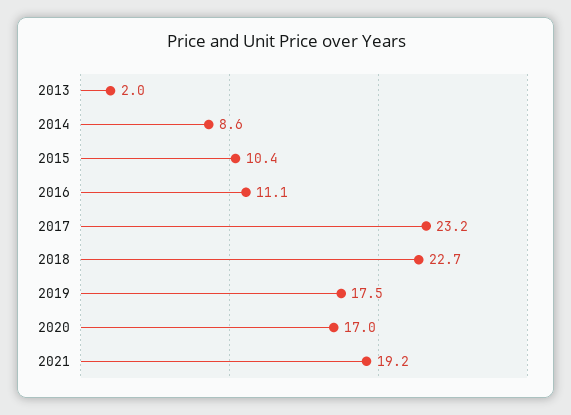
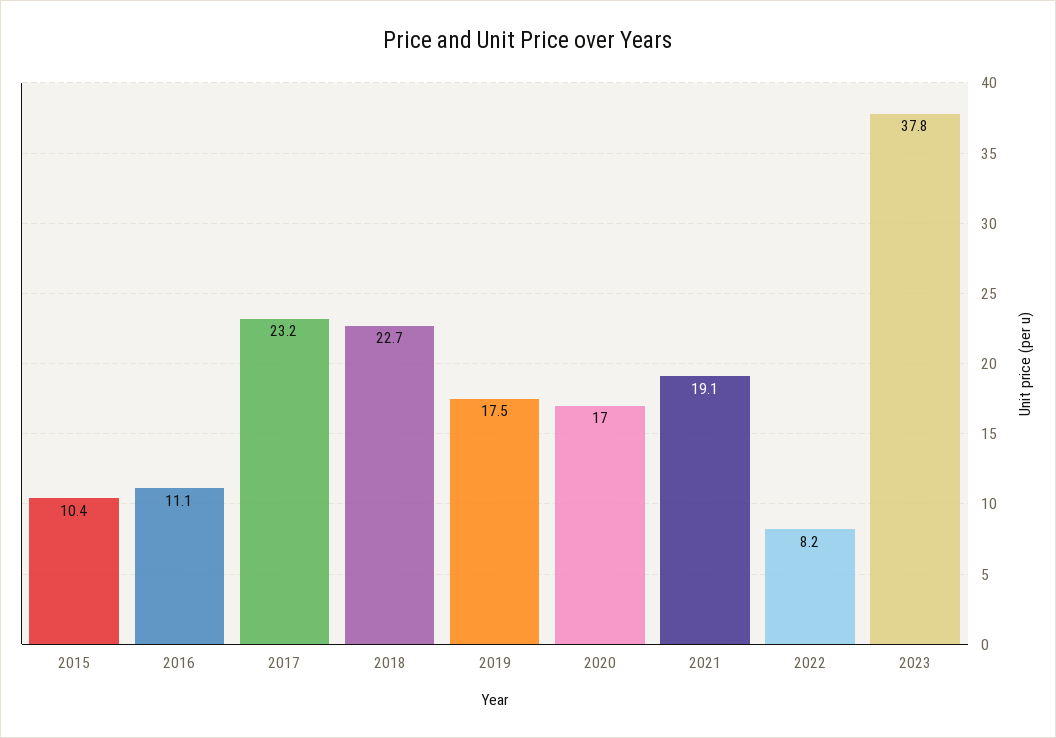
2013: 2 -> none
2014: 8.6 -> none
2021: 19.2 -> 19.1
2022: none -> 8.2
2023: none -> 37.8

